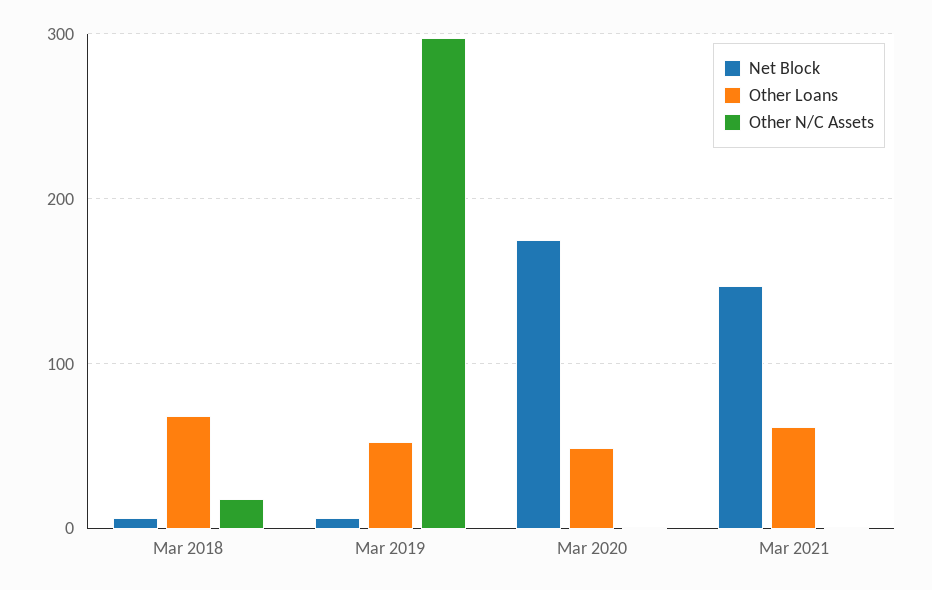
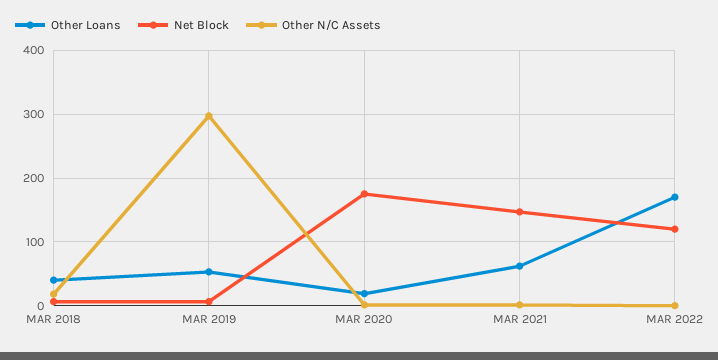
Other Loans, Mar 2018: 70 -> 40
Other Loans, Mar 2020: 50 -> 20
Other Loans, MAR 2022: none -> 170
Net Block, MAR 2022: none -> 120
Other N/C Assets, MAR 2022: none -> 0

